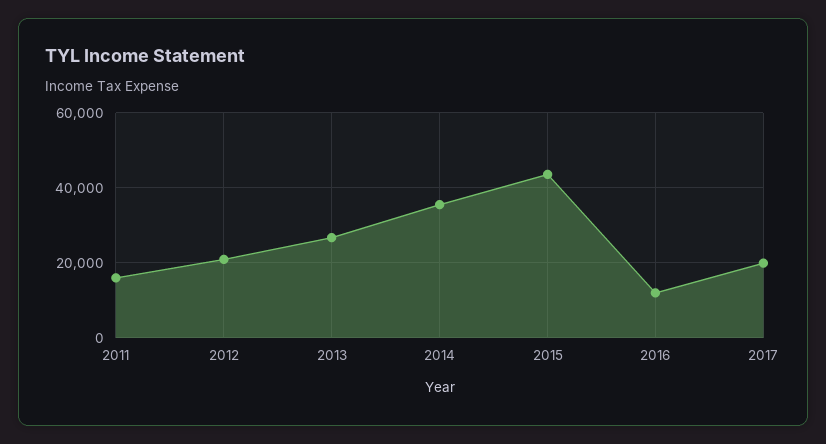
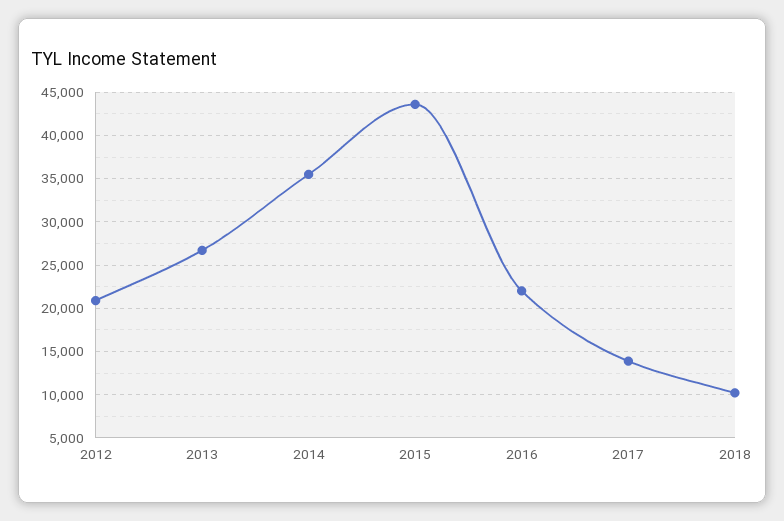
2011: 16000 -> none
2016: 12000 -> 22000
2017: 20000 -> 14000
2018: none -> 10000

